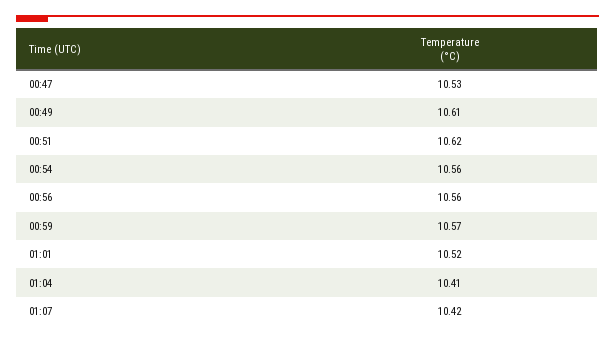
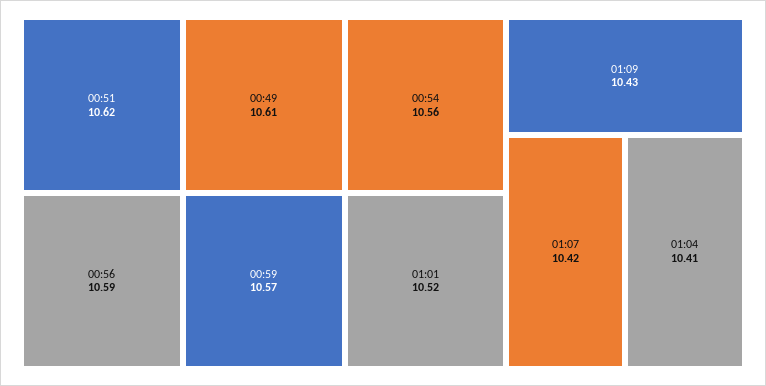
00:47: 10.53 -> none
00:56: 10.56 -> 10.59
01:09: none -> 10.43

